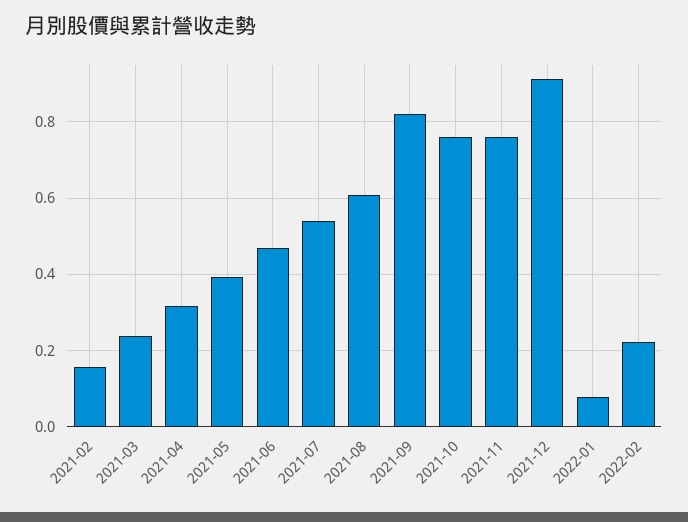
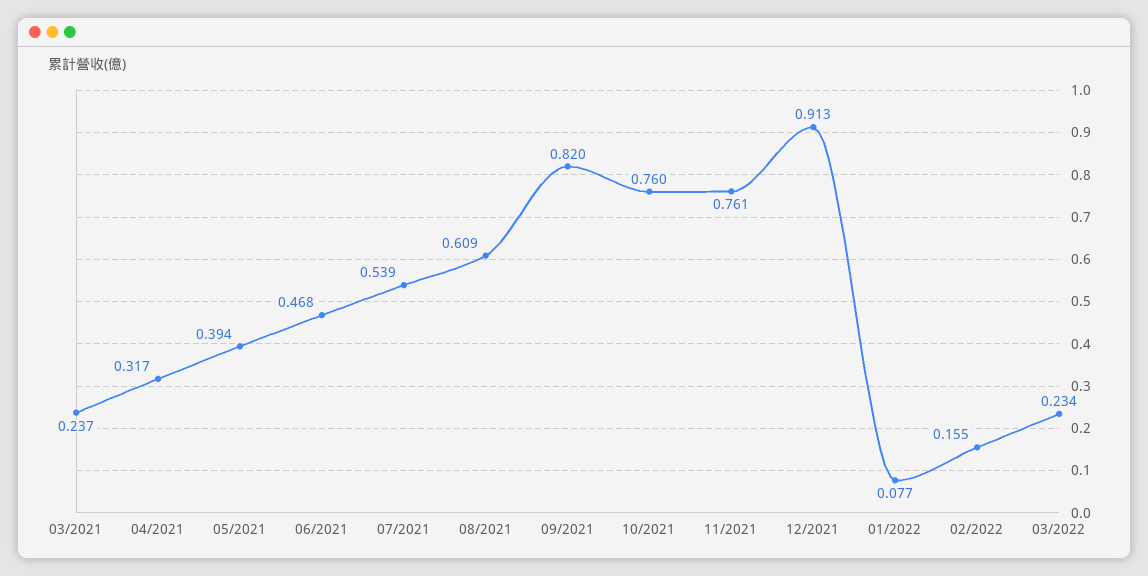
2021-02: 0.16 -> none
2022-02: 0.22 -> 0.155
03/2022: none -> 0.234

